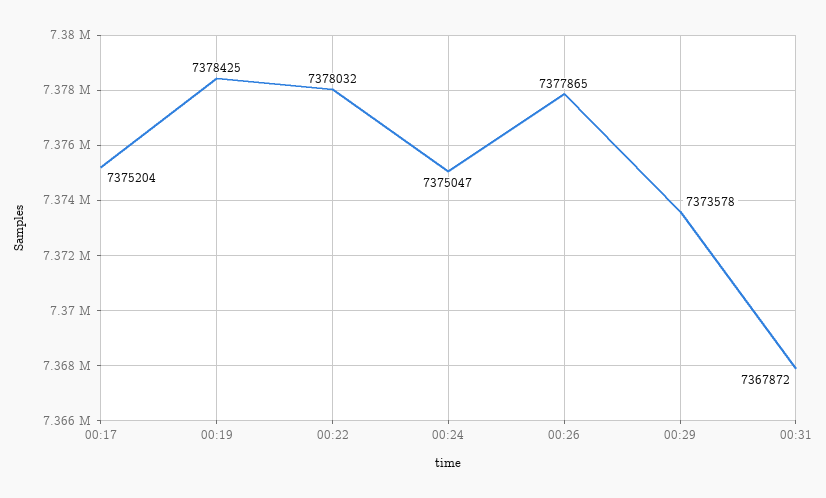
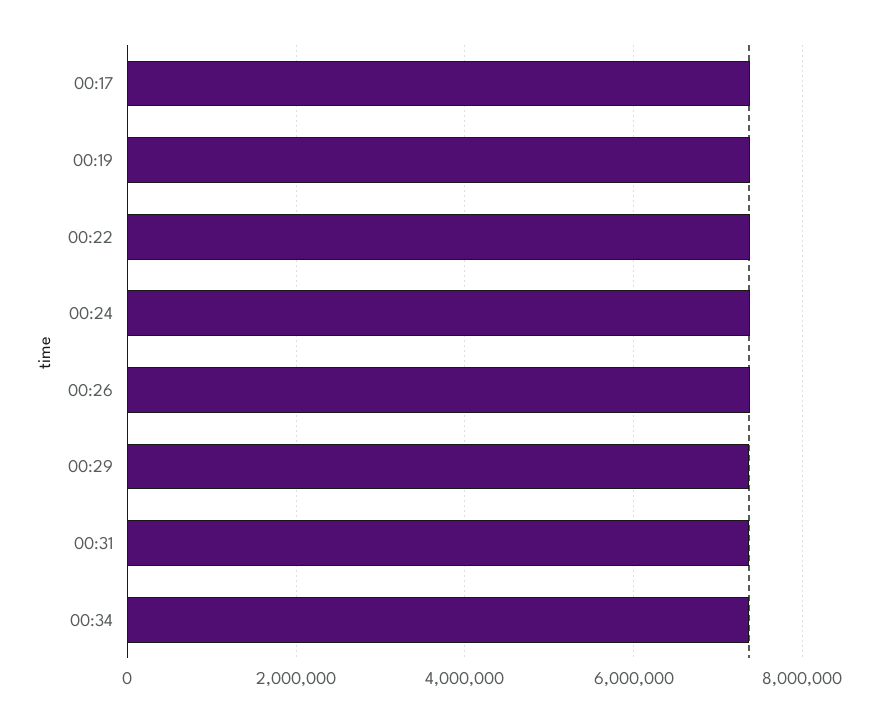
00:34: none -> 7400000

